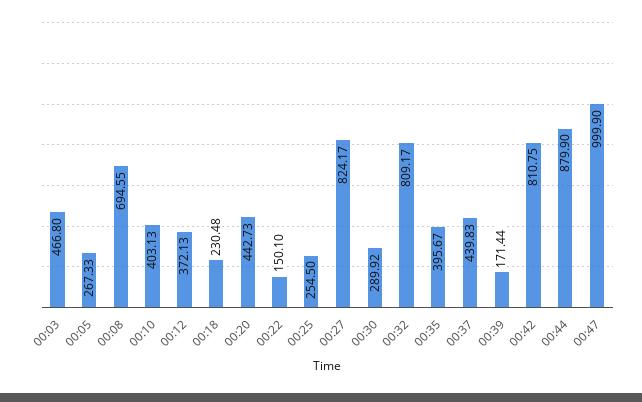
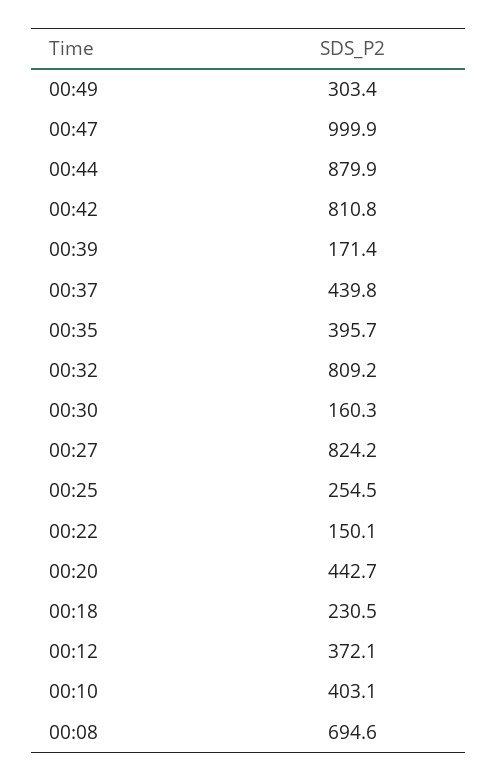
00:03: 466.8 -> none
00:05: 267.33 -> none
00:30: 289.92 -> 160.3
00:49: none -> 303.4

